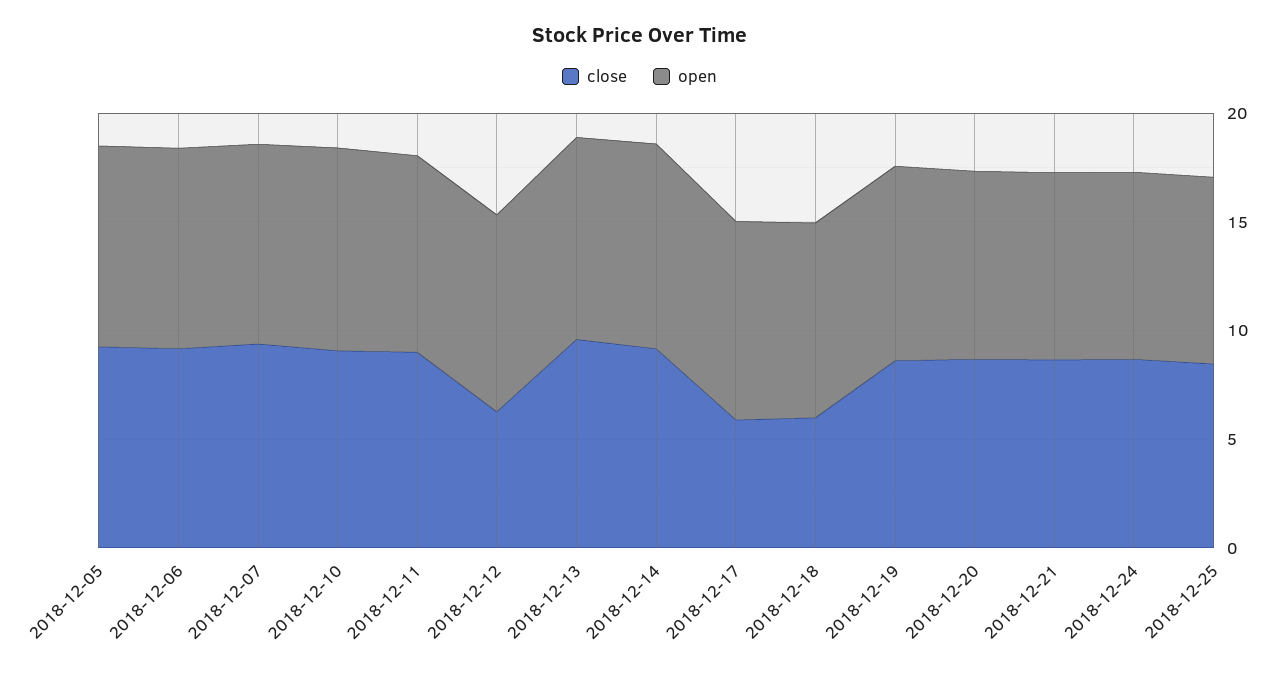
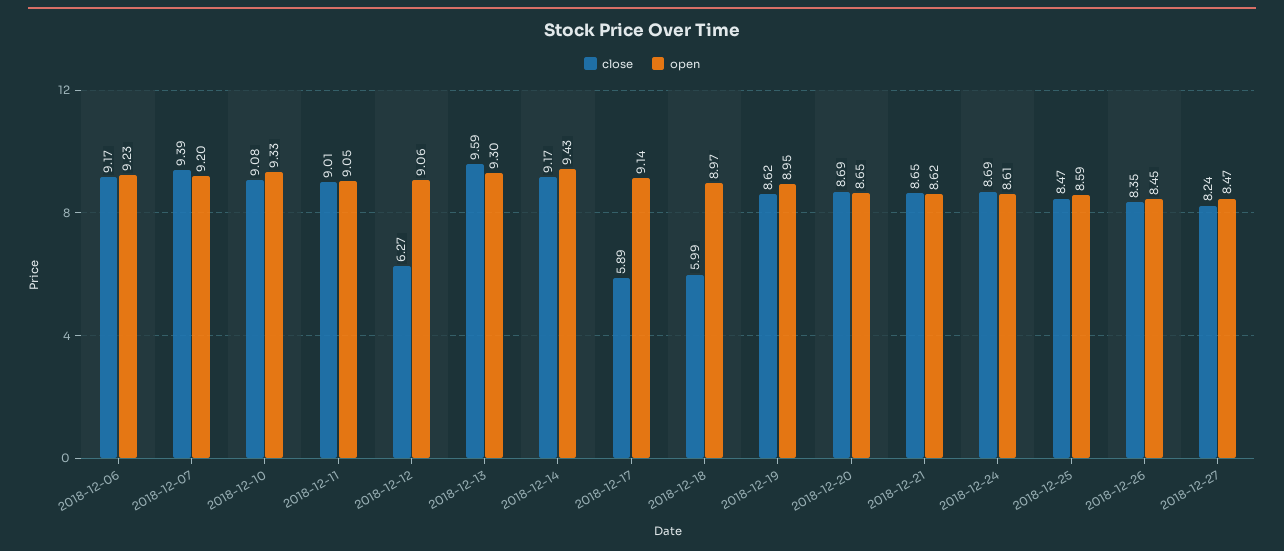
close, 2018-12-05: 9 -> none
open, 2018-12-05: 9 -> none
close, 2018-12-26: none -> 8.35
open, 2018-12-26: none -> 8.45
close, 2018-12-27: none -> 8.24
open, 2018-12-27: none -> 8.47

